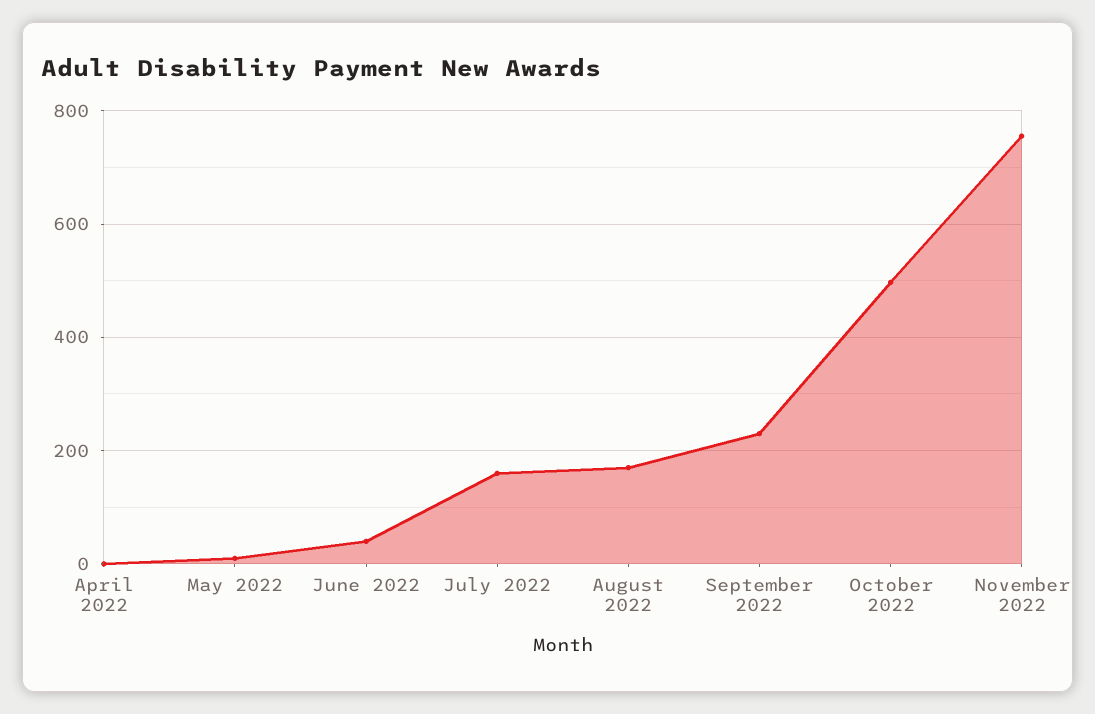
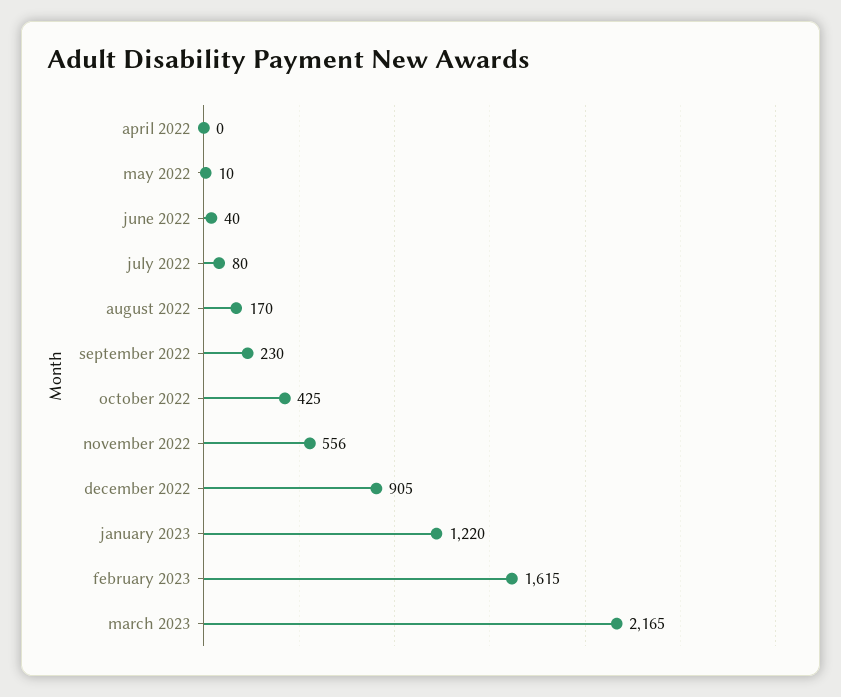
July 2022: 160 -> 80
October 2022: 500 -> 425
November 2022: 760 -> 556
december 2022: none -> 905
january 2023: none -> 1220
february 2023: none -> 1615
march 2023: none -> 2165

